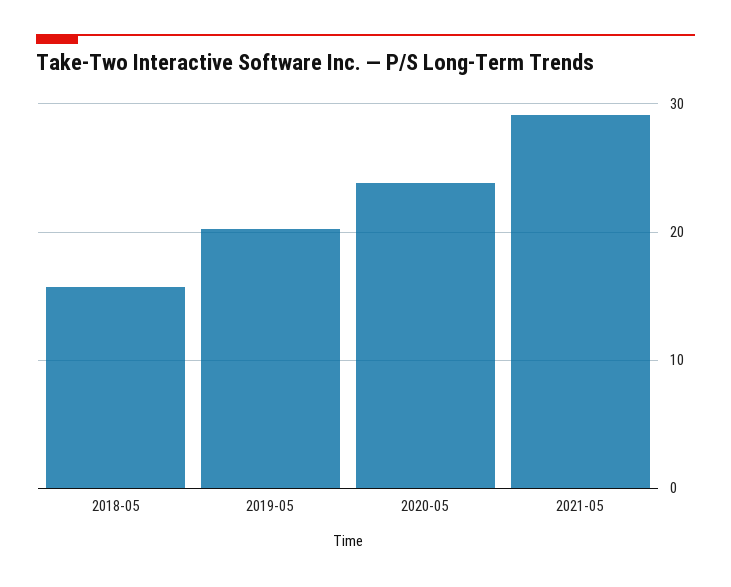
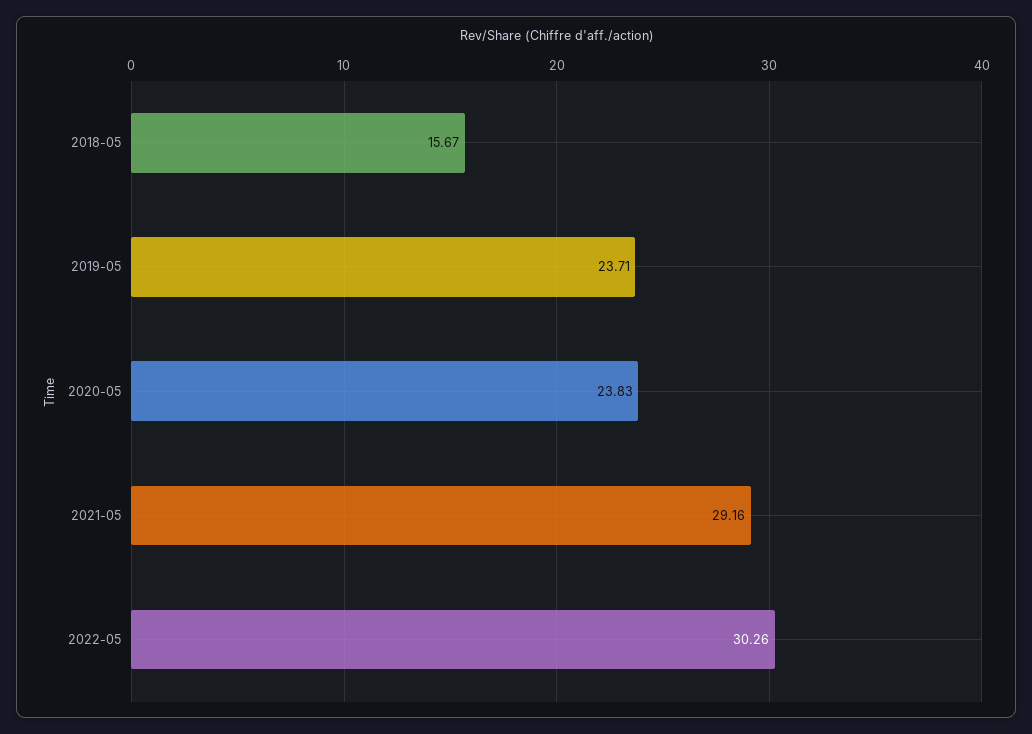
2019-05: 20 -> 23.71
2022-05: none -> 30.26

